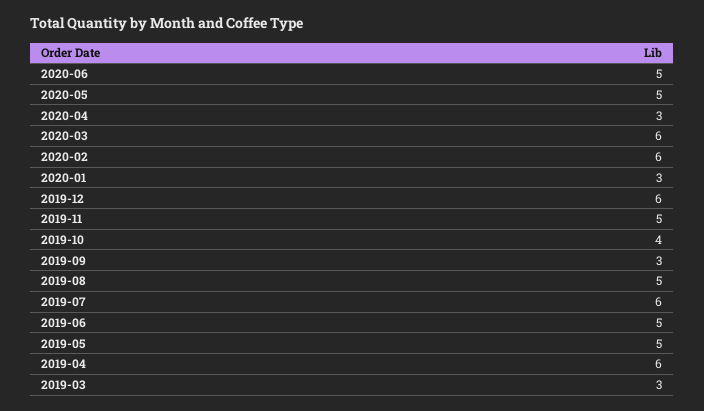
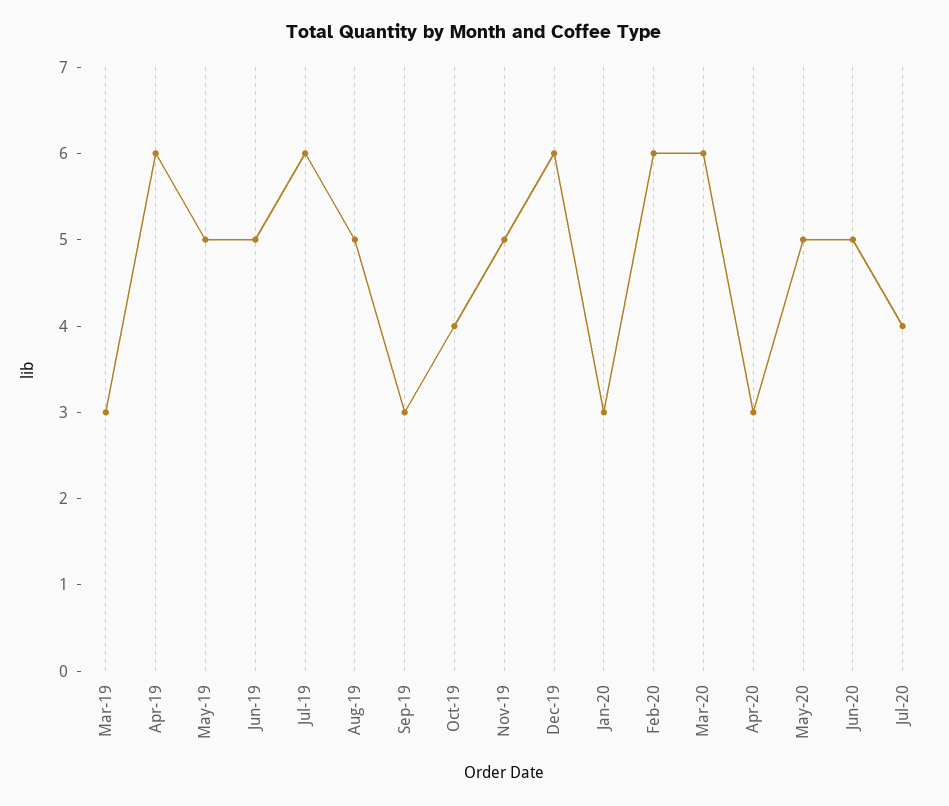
Jul-20: none -> 4

